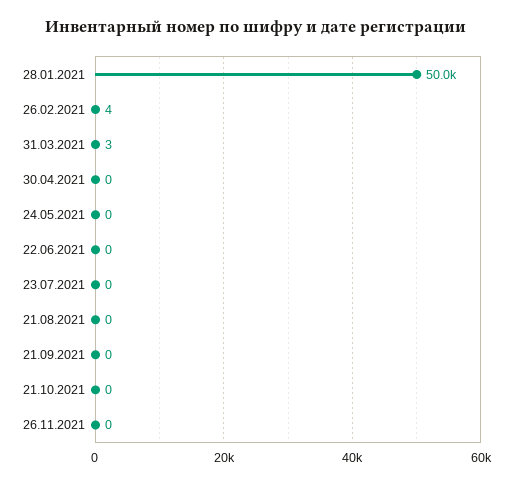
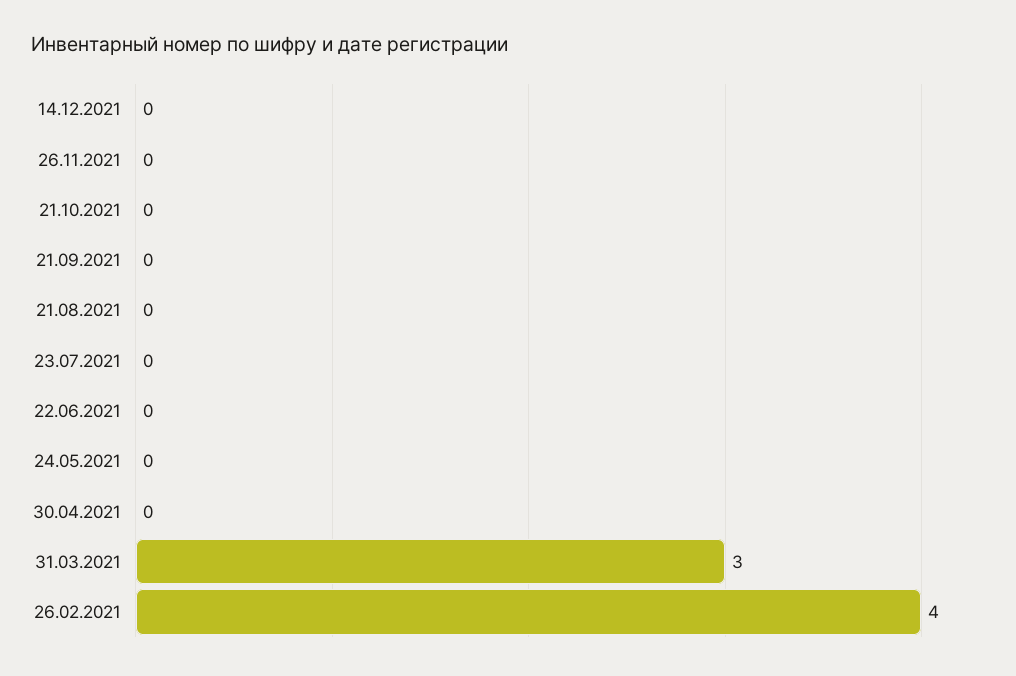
28.01.2021: 50000 -> none
14.12.2021: none -> 0

